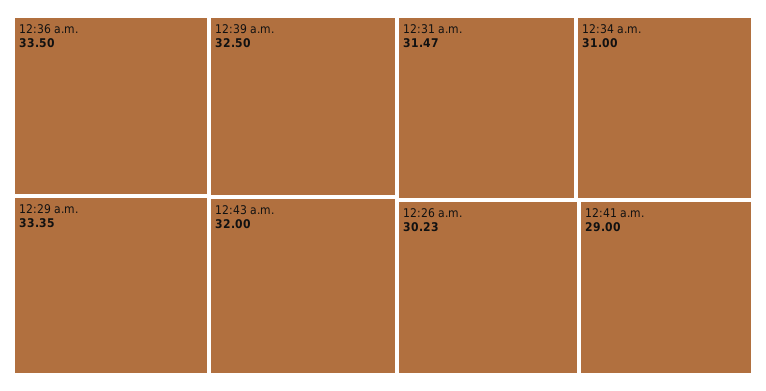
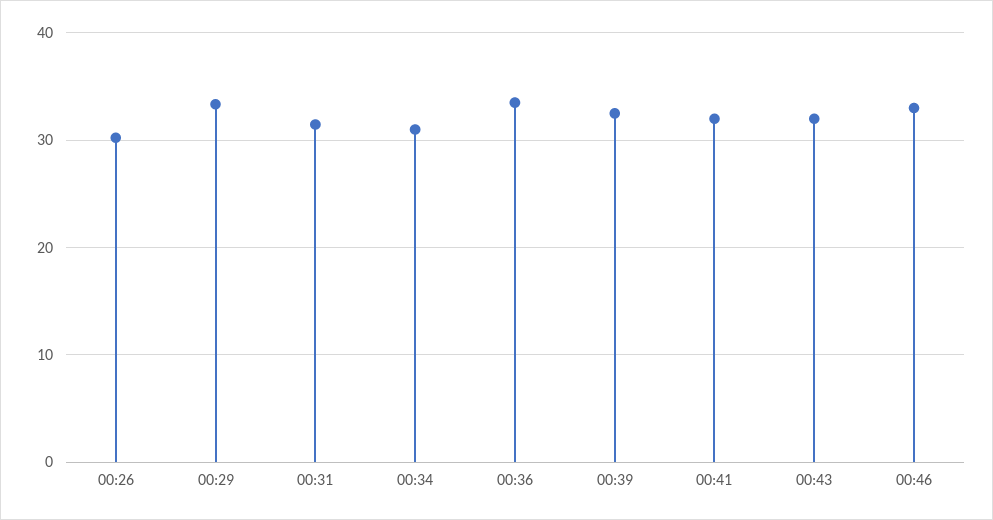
12:41 a.m.: 29 -> 32
00:46: none -> 33

